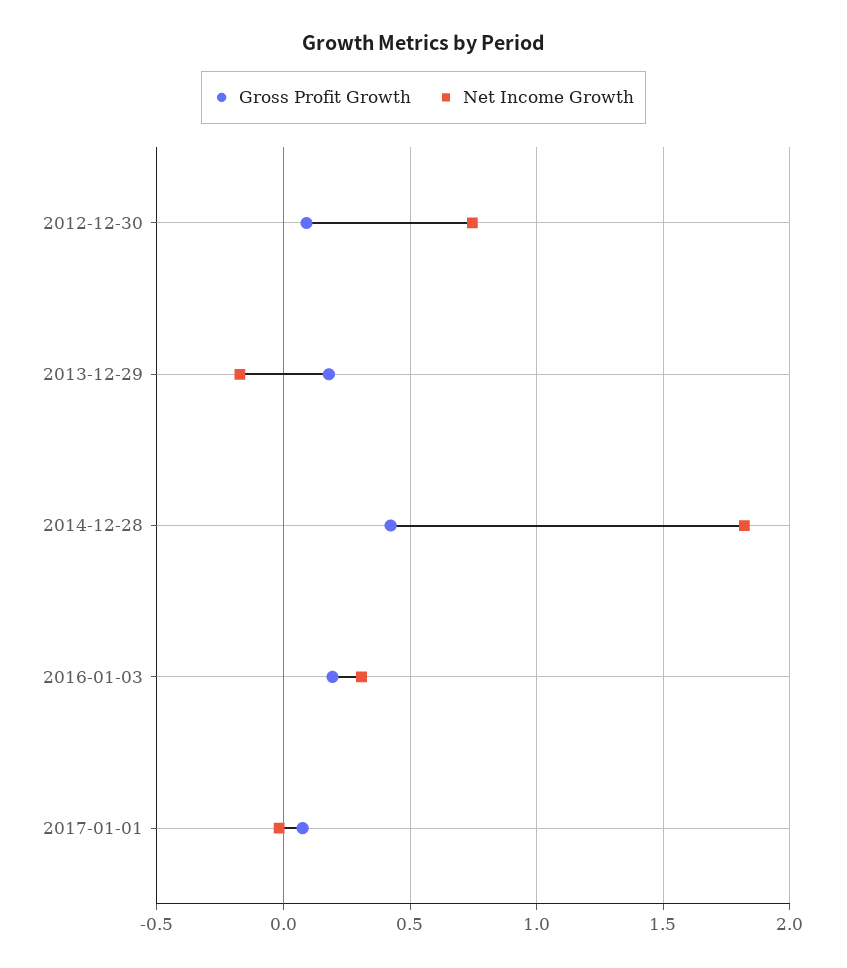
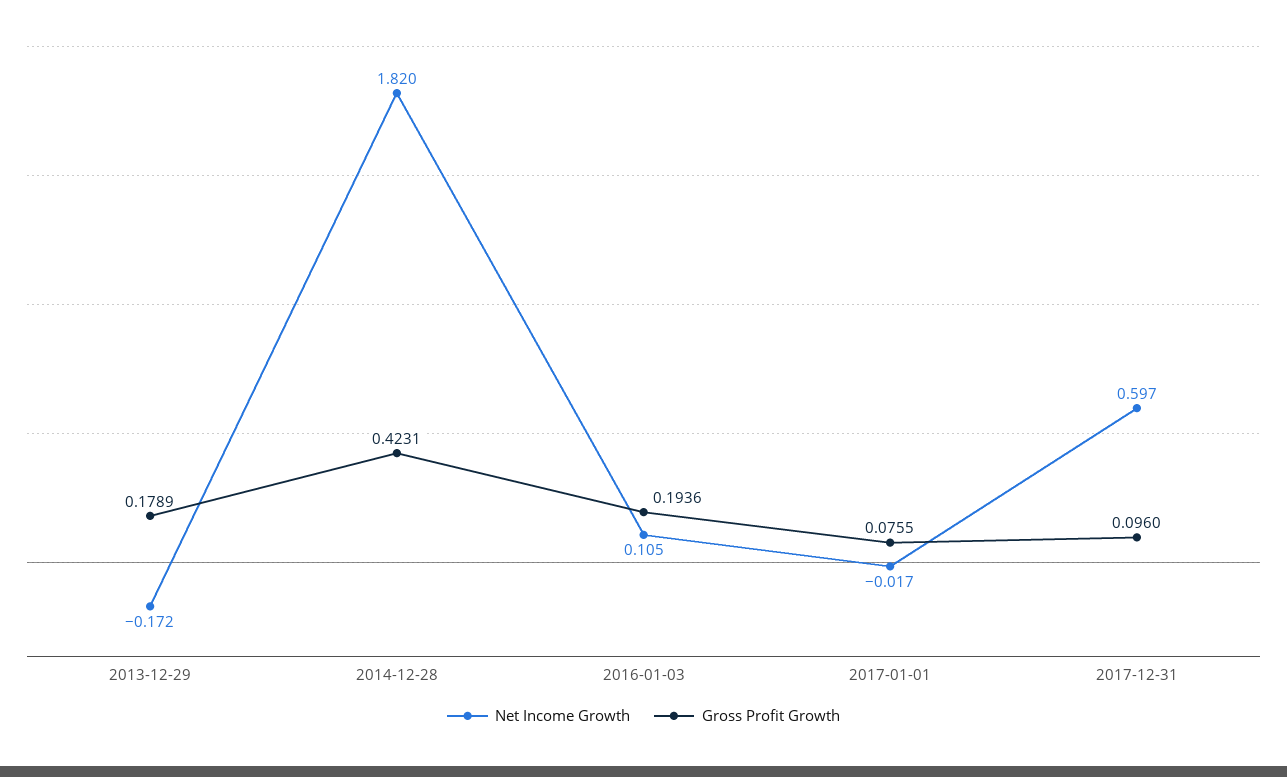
Gross Profit Growth, 2012-12-30: 0.1 -> none
Net Income Growth, 2012-12-30: 0.75 -> none
Net Income Growth, 2016-01-03: 0.3 -> 0.105
Net Income Growth, 2017-12-31: none -> 0.597
Gross Profit Growth, 2017-12-31: none -> 0.096

